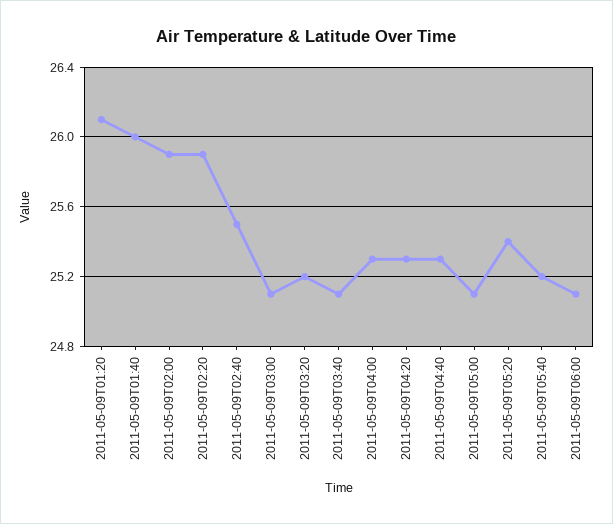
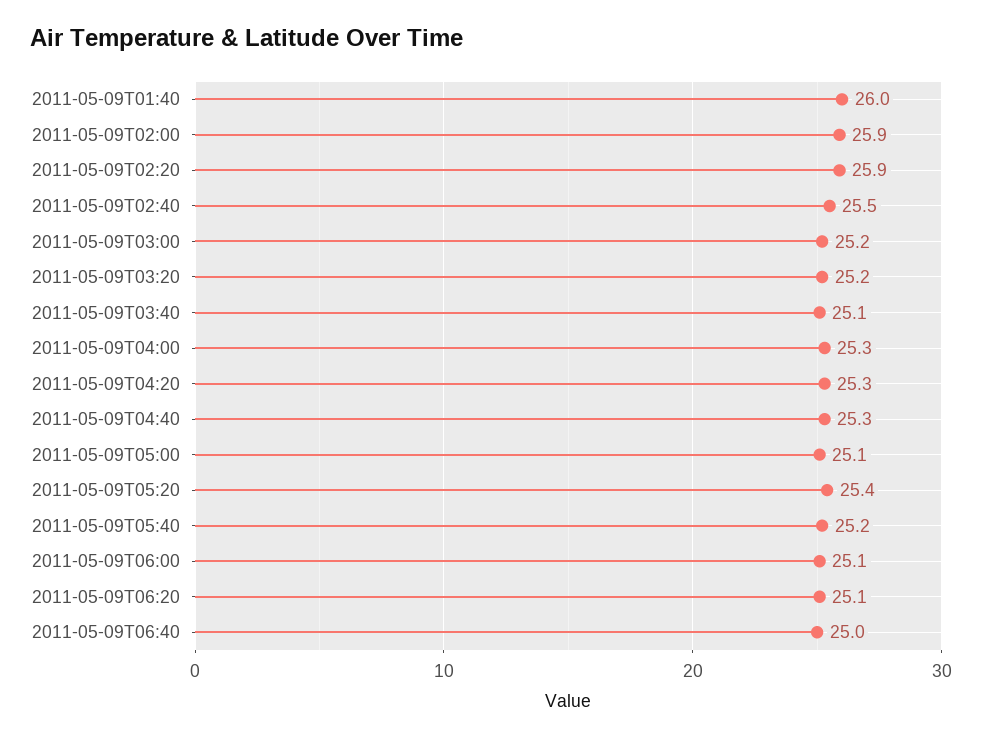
2011-05-09T01:20: 26.1 -> none
2011-05-09T03:00: 25.1 -> 25.2
2011-05-09T06:20: none -> 25.1
2011-05-09T06:40: none -> 25

